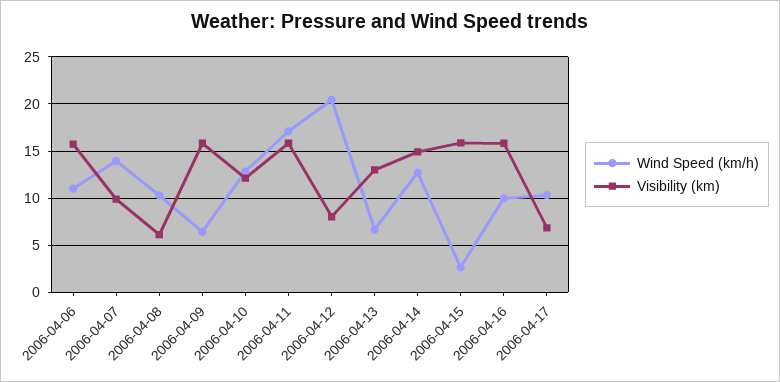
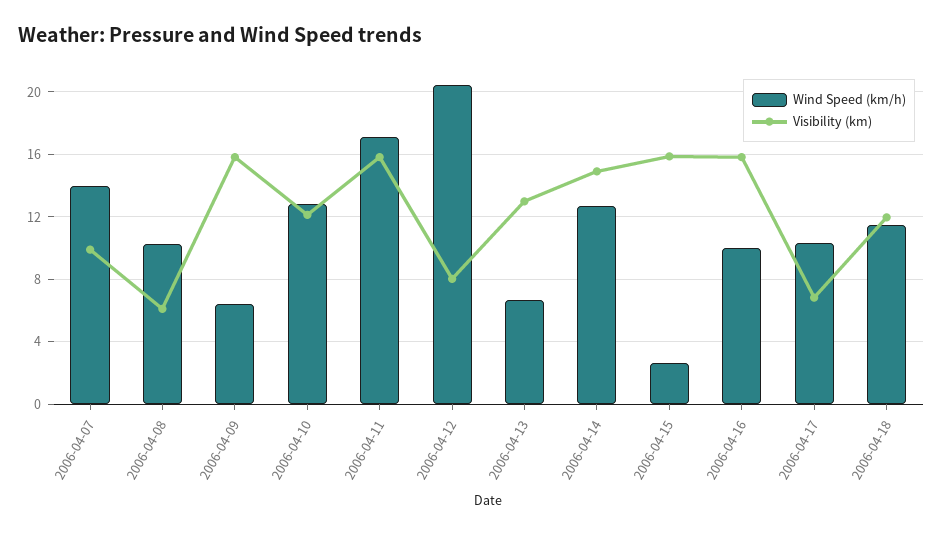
Wind Speed (km/h), 2006-04-06: 11 -> none
Visibility (km), 2006-04-06: 16 -> none
Wind Speed (km/h), 2006-04-18: none -> 11.5
Visibility (km), 2006-04-18: none -> 12

